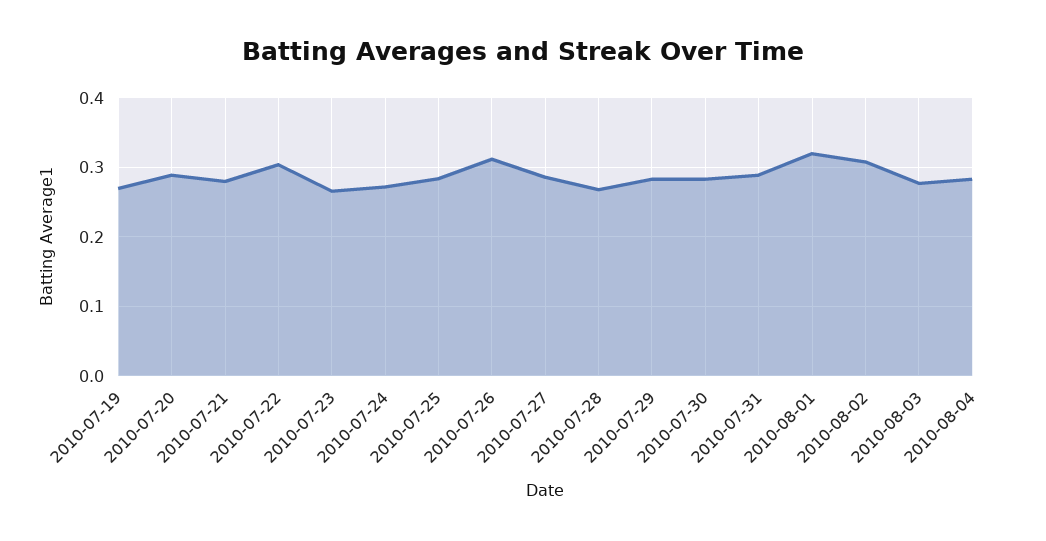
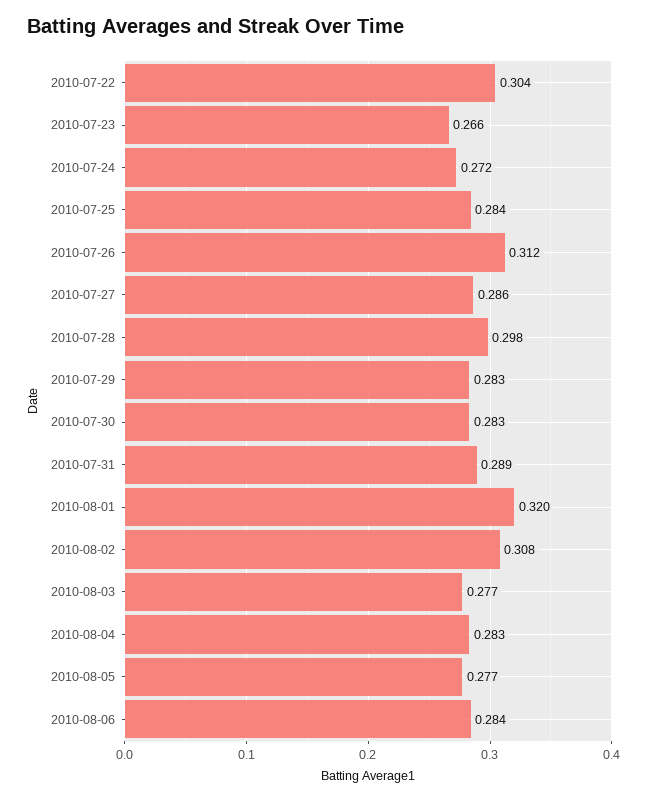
2010-07-19: 0.27 -> none
2010-07-20: 0.29 -> none
2010-07-21: 0.28 -> none
2010-07-28: 0.27 -> 0.298
2010-08-05: none -> 0.277
2010-08-06: none -> 0.284

